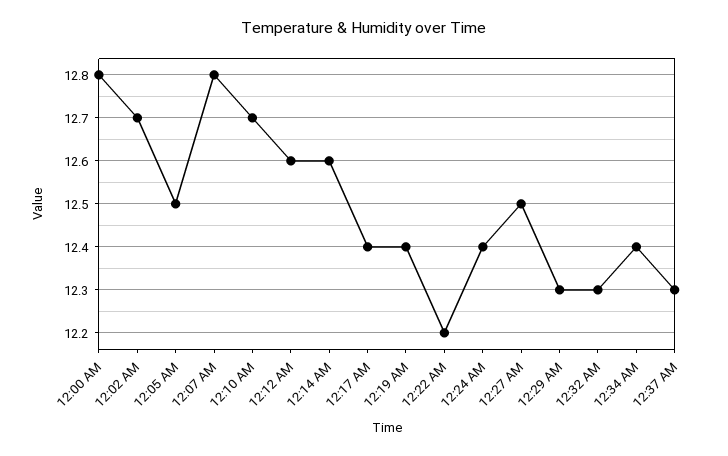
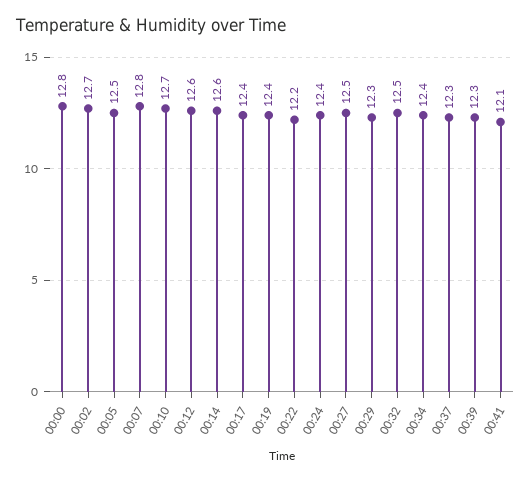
12:32 AM: 12.3 -> 12.5
00:39: none -> 12.3
00:41: none -> 12.1

